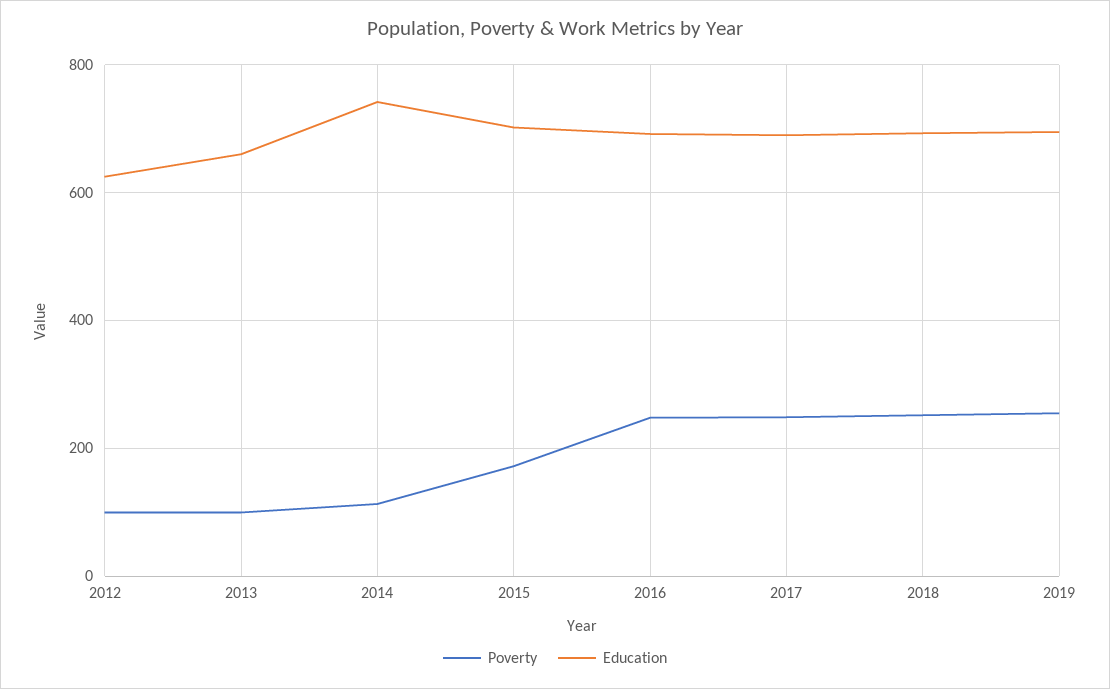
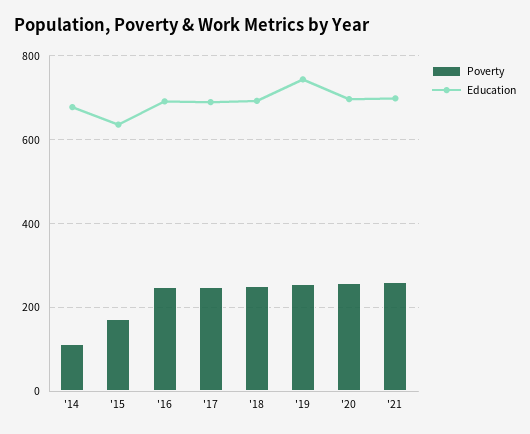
Poverty, 2012: 100 -> none
Education, 2012: 620 -> none
Poverty, 2013: 100 -> none
Education, 2013: 660 -> none
Education, 2014: 740 -> 680
Education, 2015: 700 -> 640
Education, 2019: 700 -> 740
Poverty, '20: none -> 260
Education, '20: none -> 700
Poverty, '21: none -> 260
Education, '21: none -> 700

